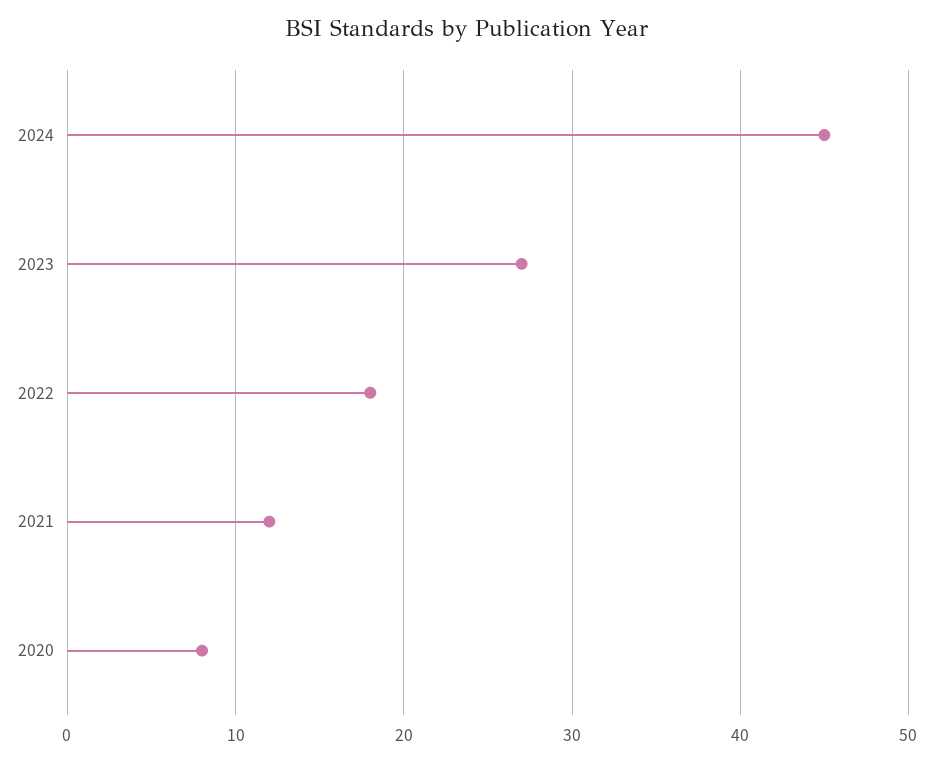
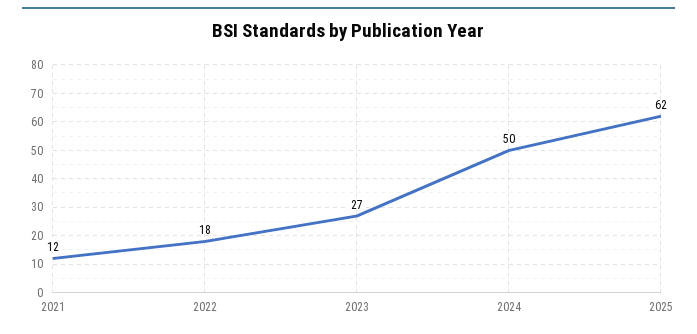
2024: 45 -> 50
2020: 8 -> none
2025: none -> 62

